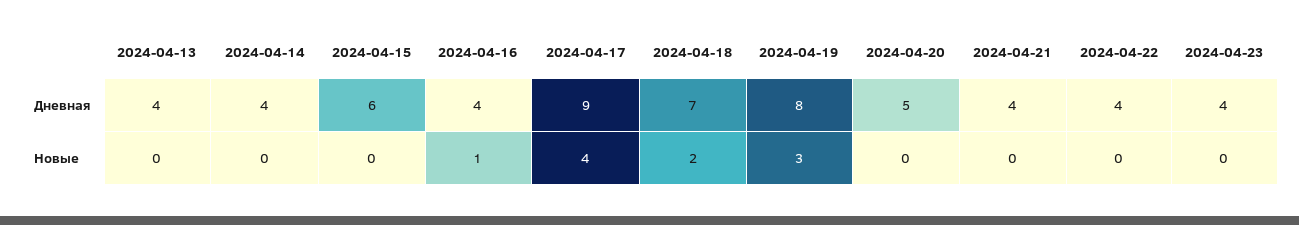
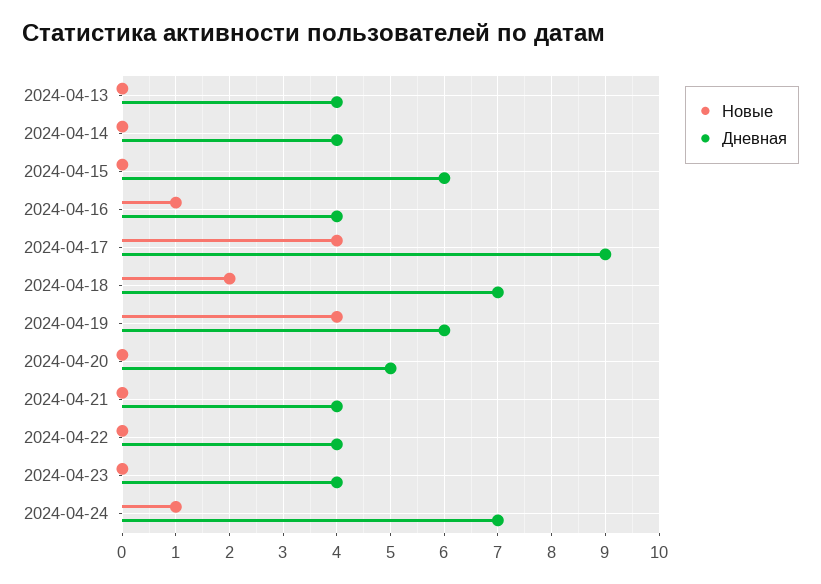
Дневная, 2024-04-19: 8 -> 6
Новые, 2024-04-19: 3 -> 4
Новые, 2024-04-24: none -> 1
Дневная, 2024-04-24: none -> 7

